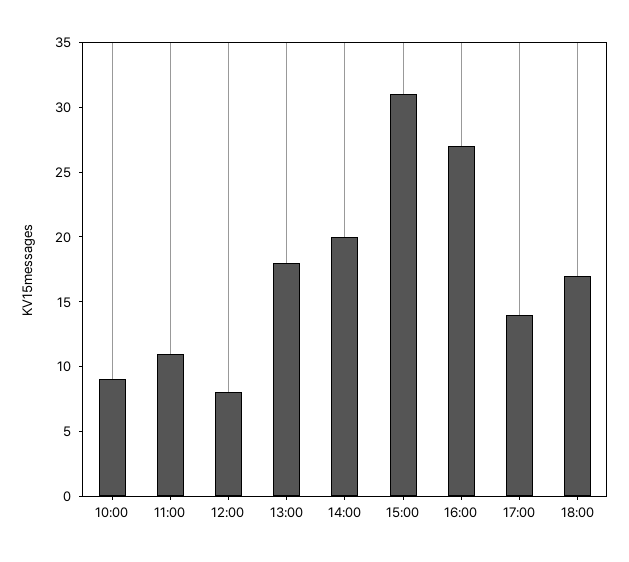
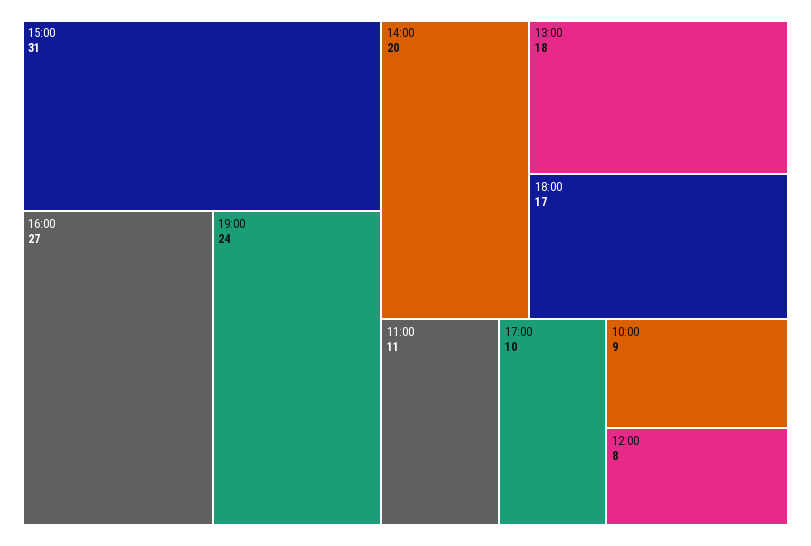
17:00: 14 -> 10
19:00: none -> 24

